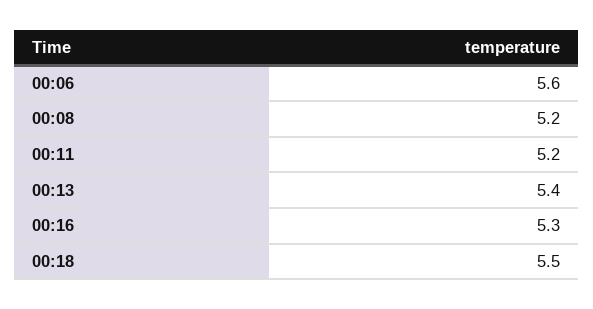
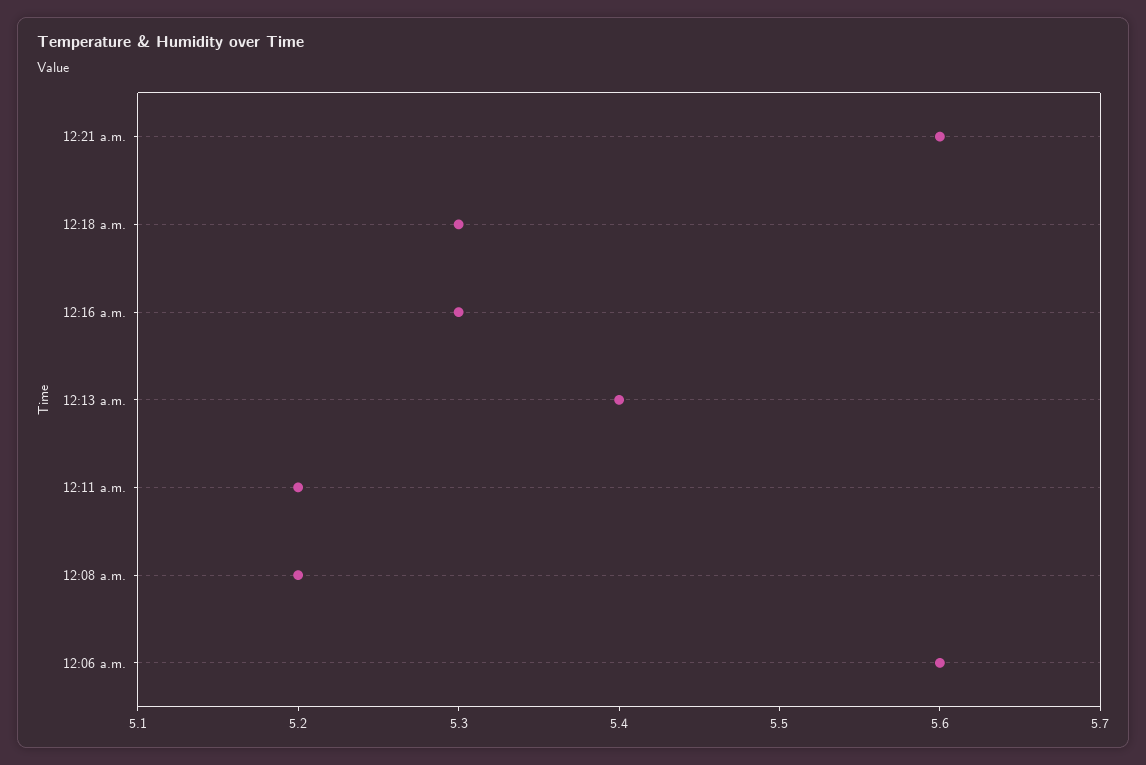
00:18: 5.5 -> 5.3
12:21 a.m.: none -> 5.6

